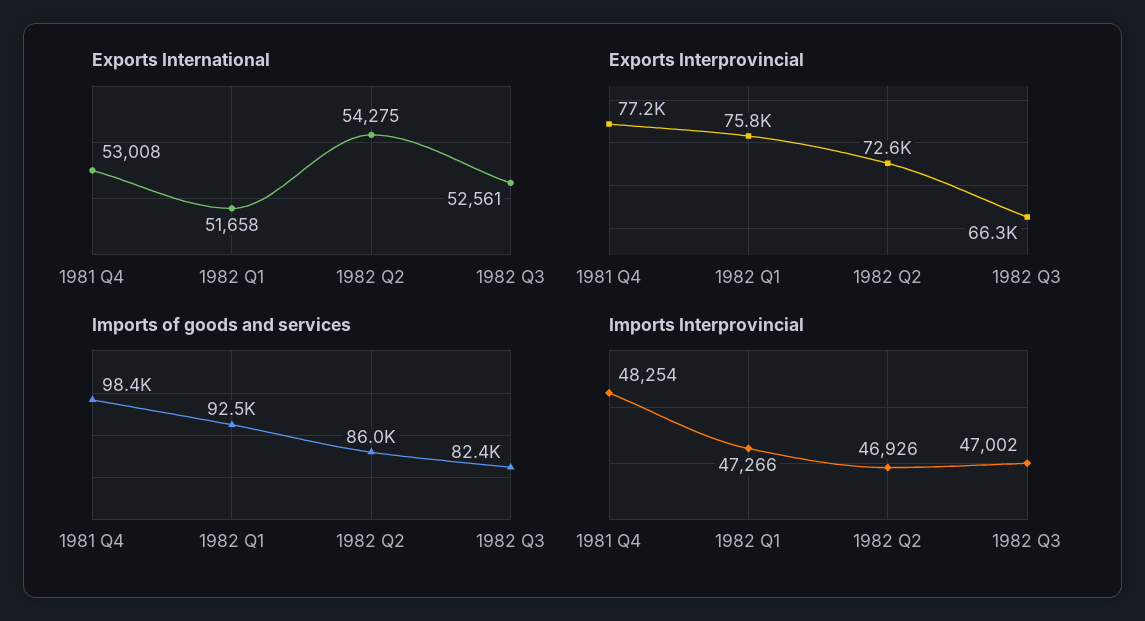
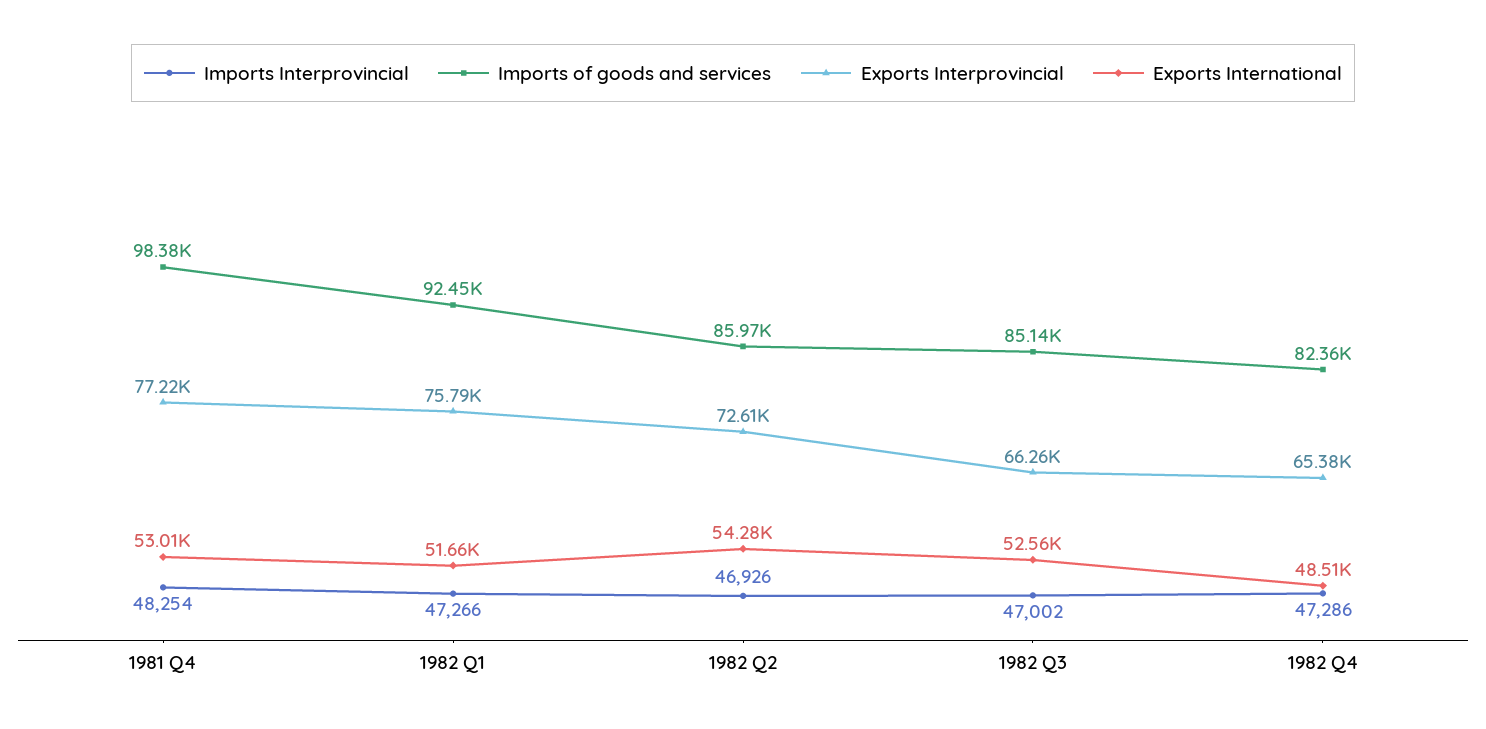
Imports of goods and services, 1982 Q3: 82400 -> 85140
Imports Interprovincial, 1982 Q4: none -> 47286
Imports of goods and services, 1982 Q4: none -> 82360
Exports Interprovincial, 1982 Q4: none -> 65380
Exports International, 1982 Q4: none -> 48510

